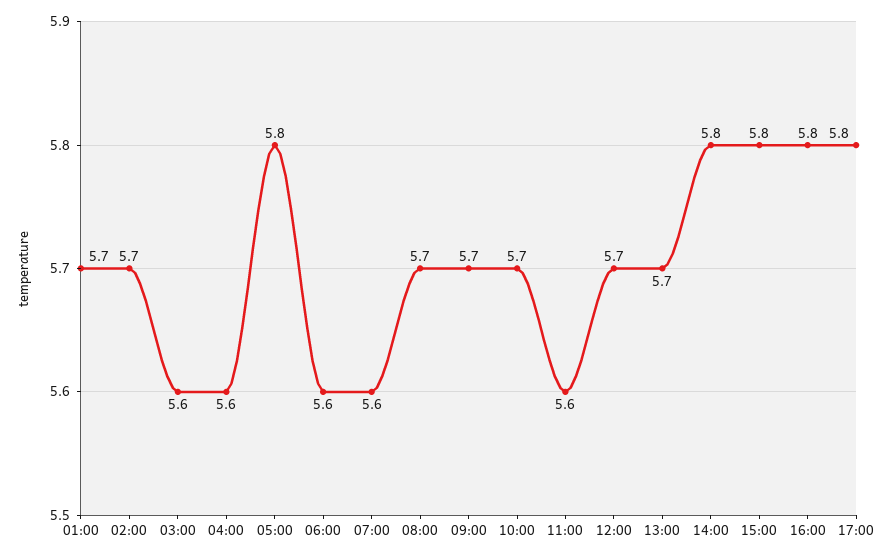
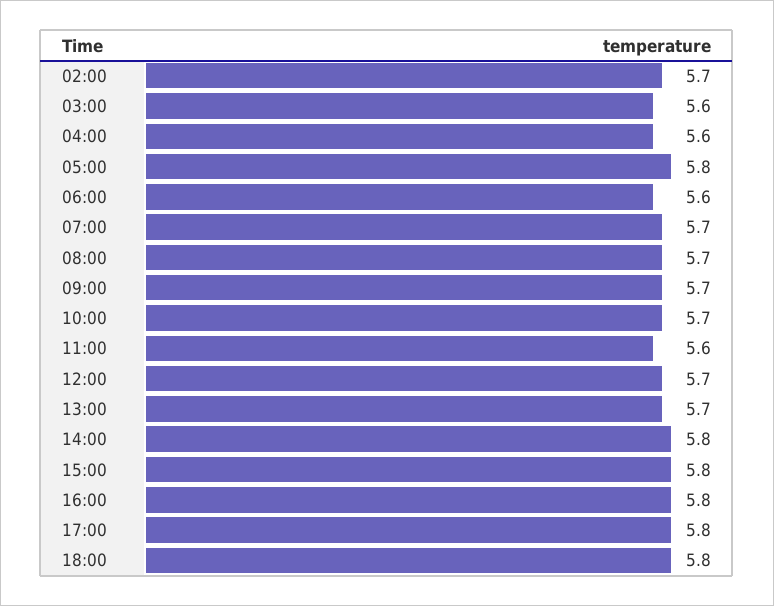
01:00: 5.7 -> none
07:00: 5.6 -> 5.7
18:00: none -> 5.8

